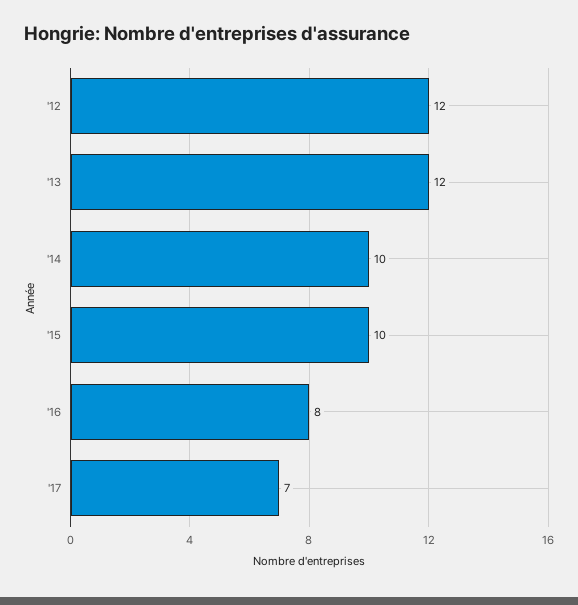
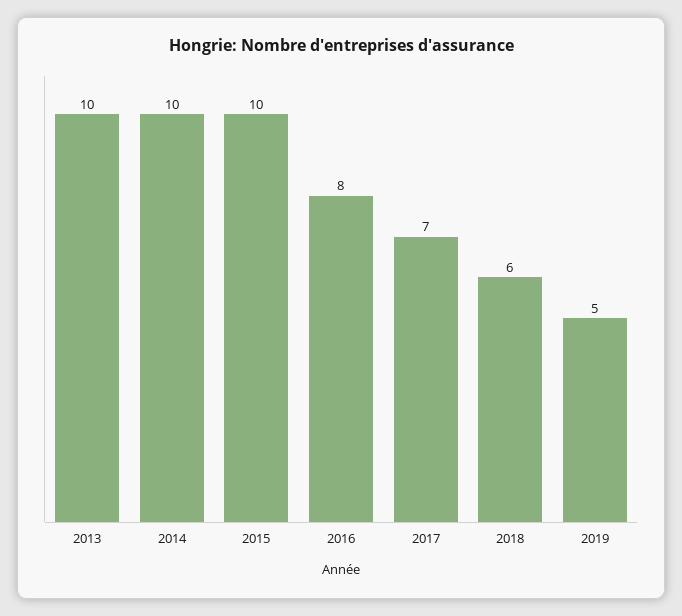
'12: 12 -> none
'13: 12 -> 10
2018: none -> 6
2019: none -> 5

